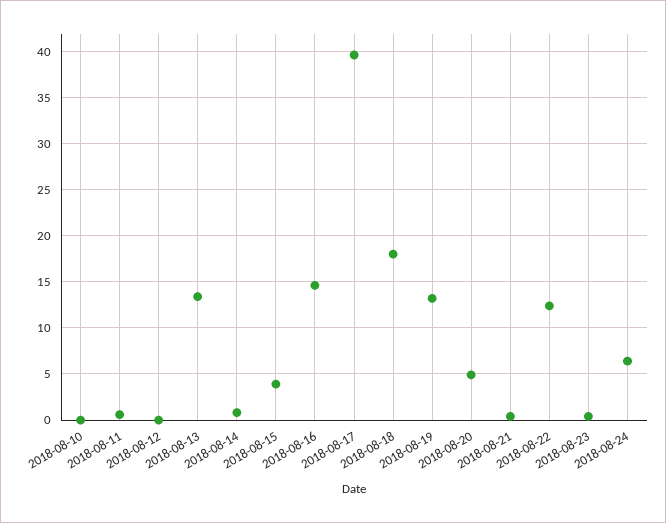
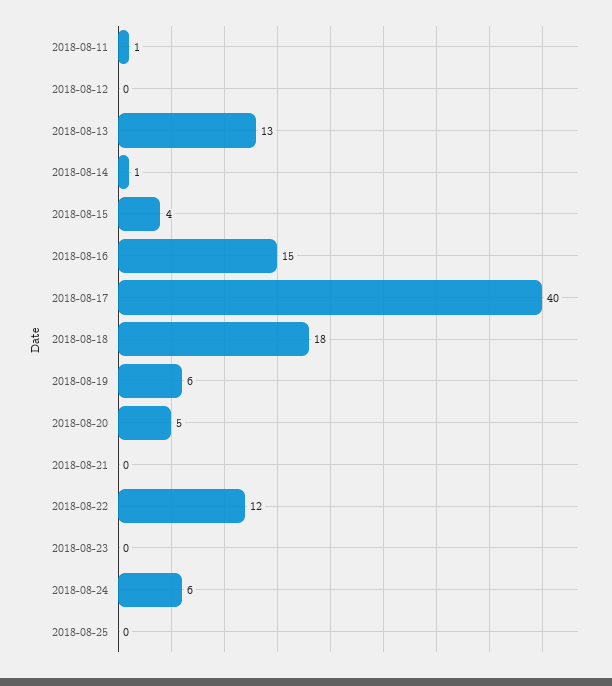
2018-08-10: 0 -> none
2018-08-19: 13 -> 6
2018-08-25: none -> 0

